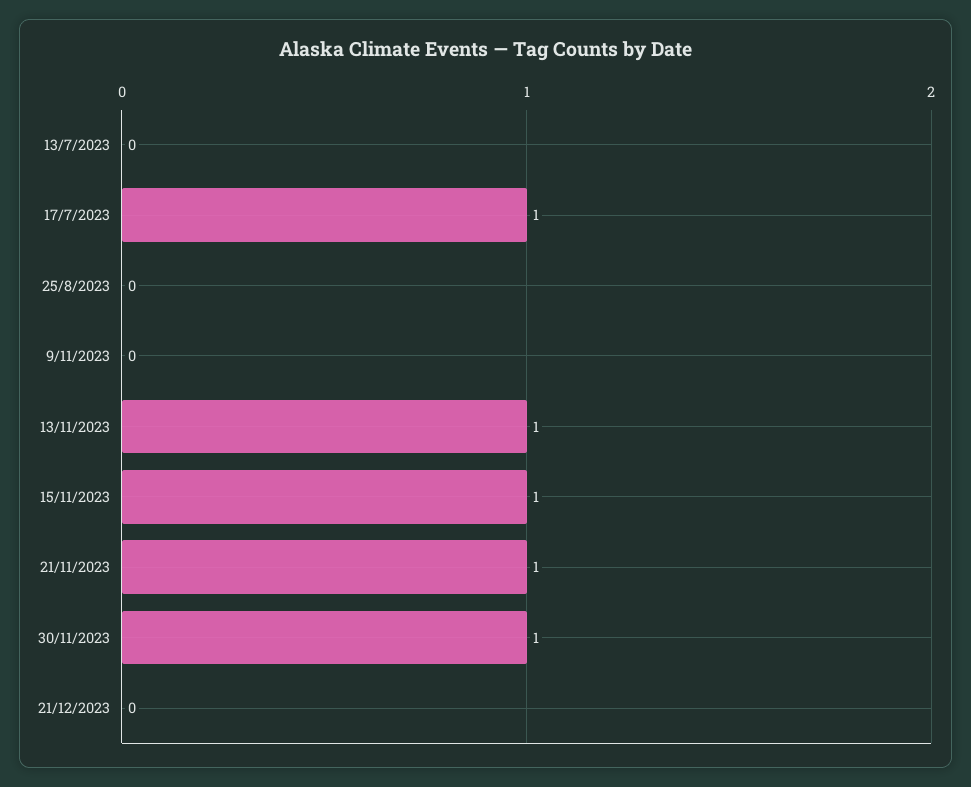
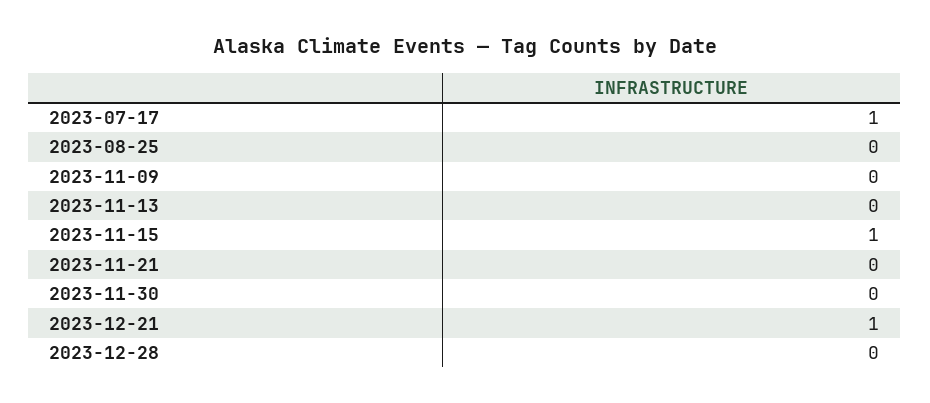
13/7/2023: 0 -> none
13/11/2023: 1 -> 0
21/11/2023: 1 -> 0
30/11/2023: 1 -> 0
21/12/2023: 0 -> 1
2023-12-28: none -> 0

